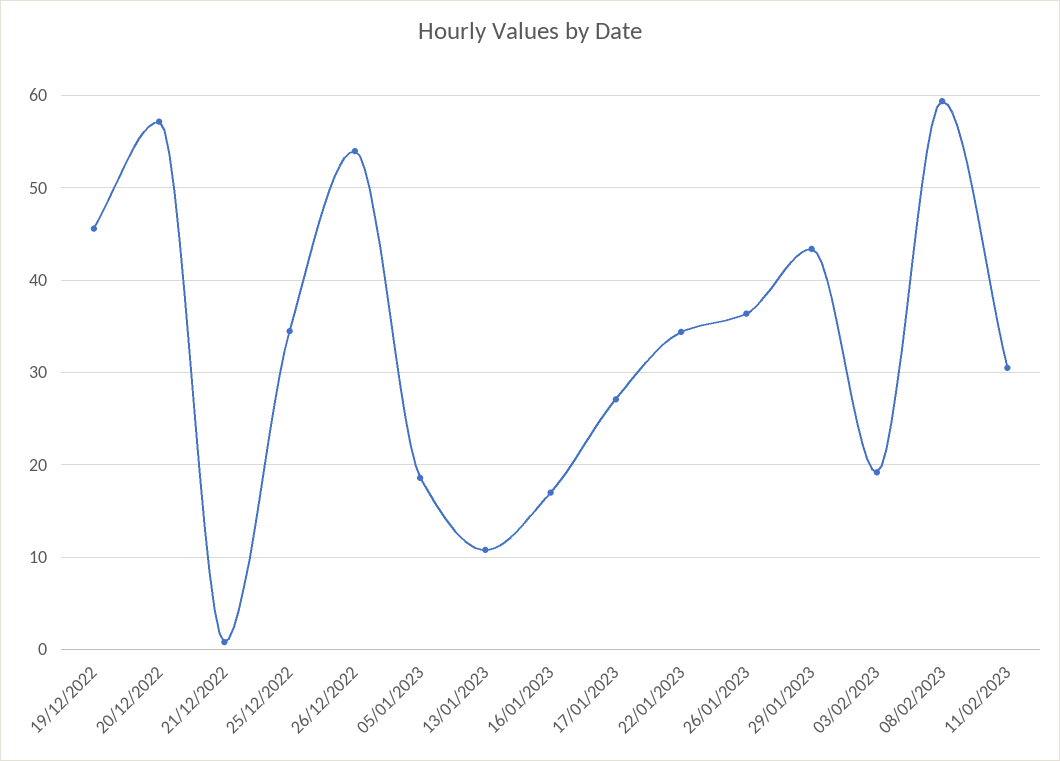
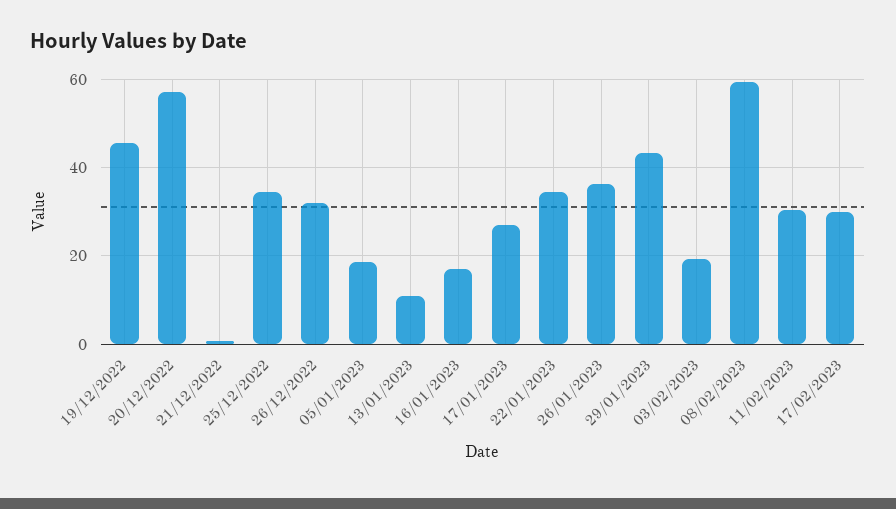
26/12/2022: 54 -> 32
17/02/2023: none -> 30

